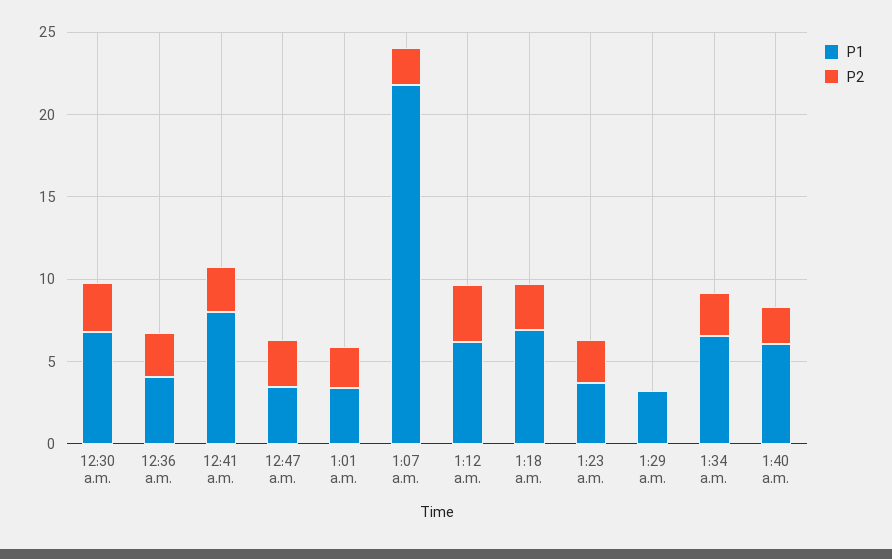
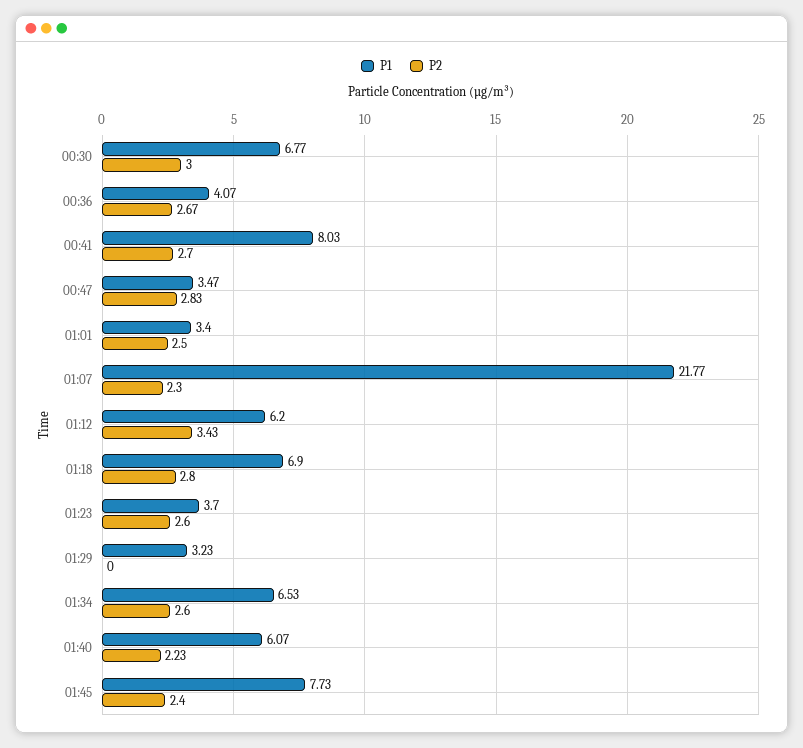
P1, 01:45: none -> 7.73
P2, 01:45: none -> 2.4

